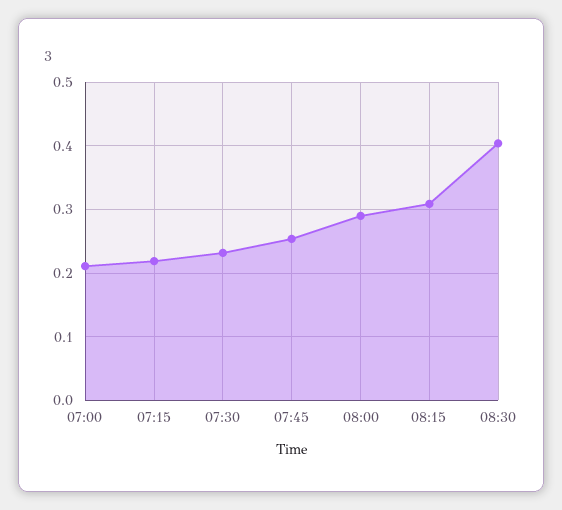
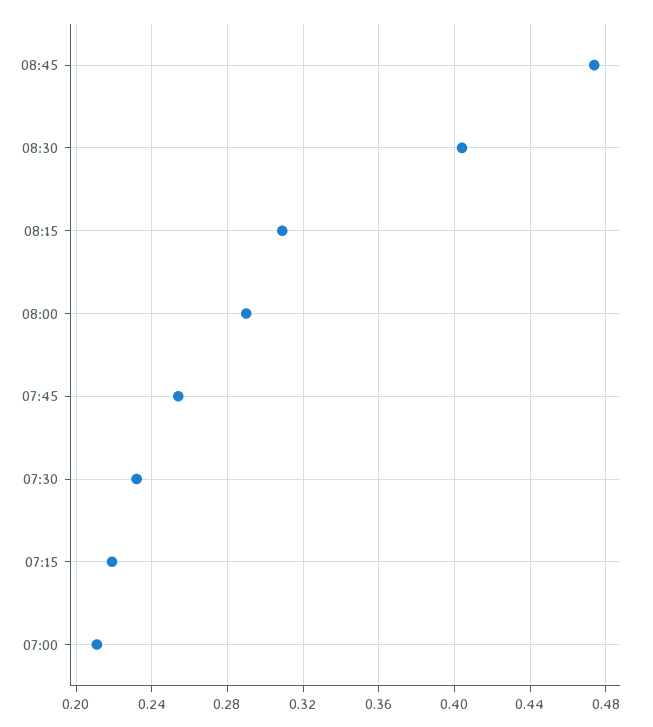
08:45: none -> 0.475

